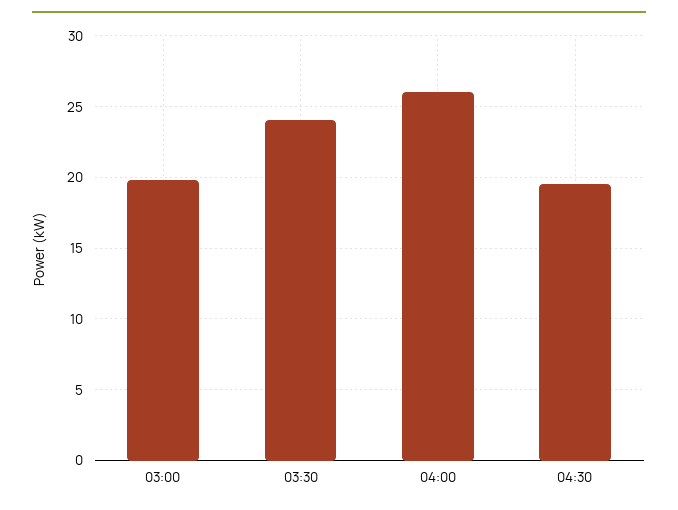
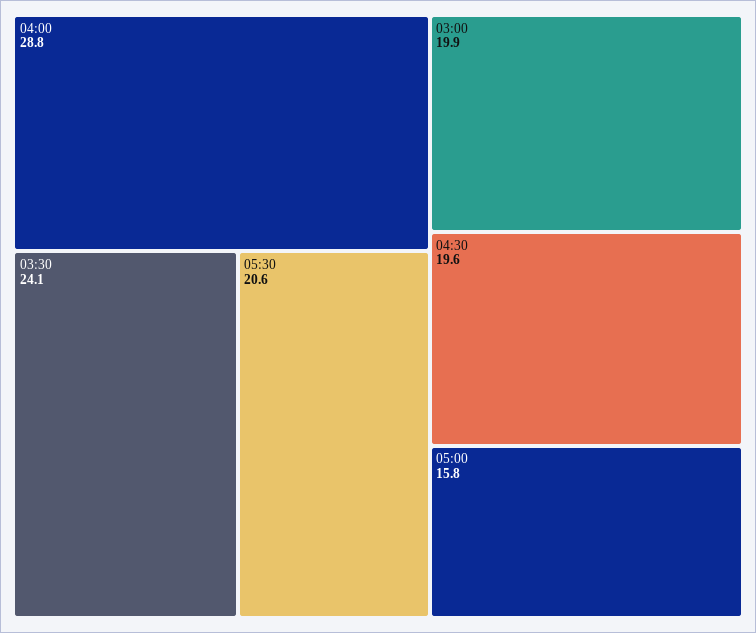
04:00: 26 -> 28.8
05:30: none -> 20.6
05:00: none -> 15.8

